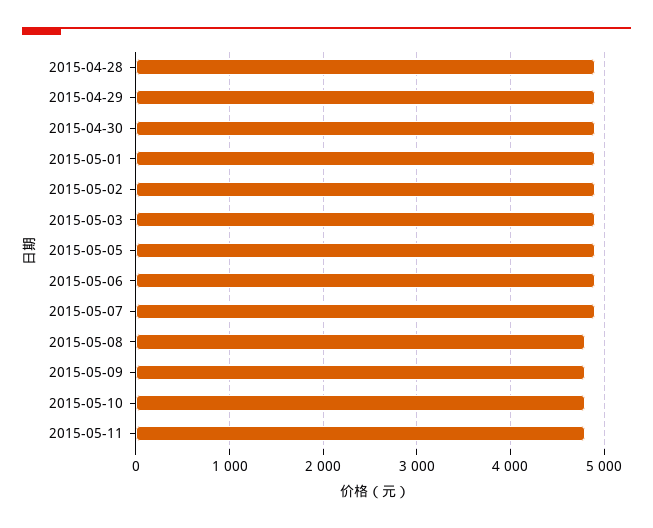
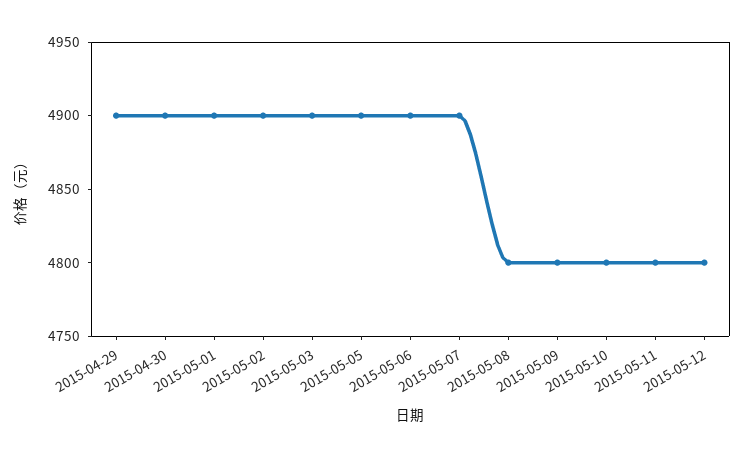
2015-04-28: 4900 -> none
2015-05-12: none -> 4800

